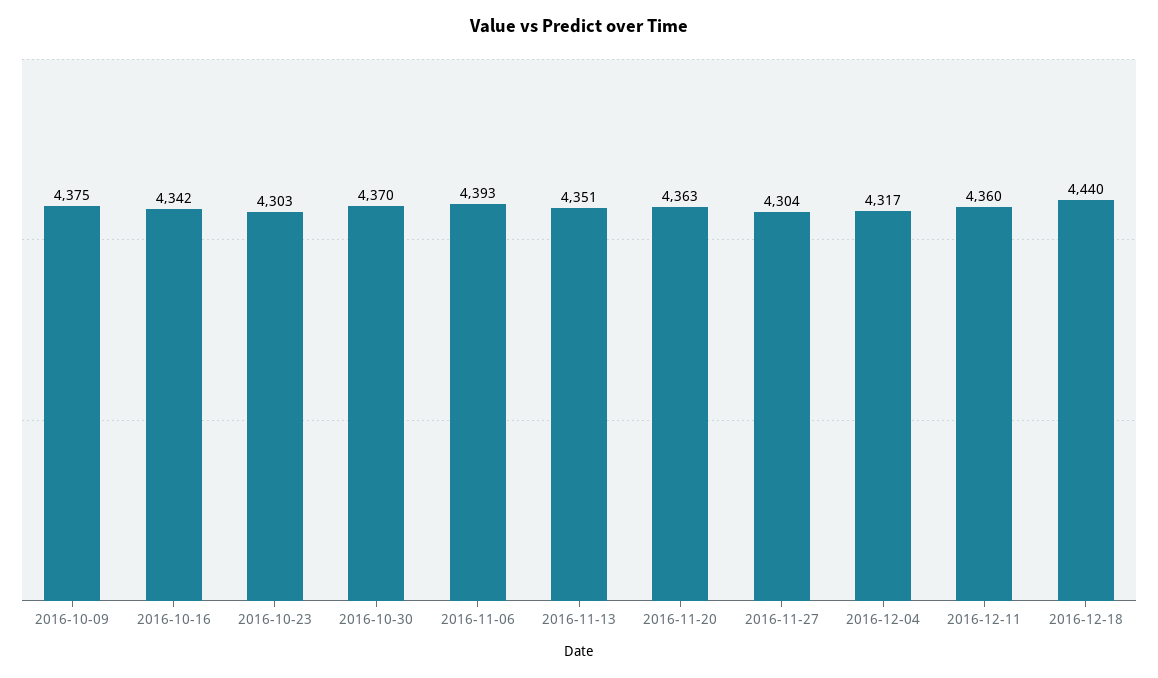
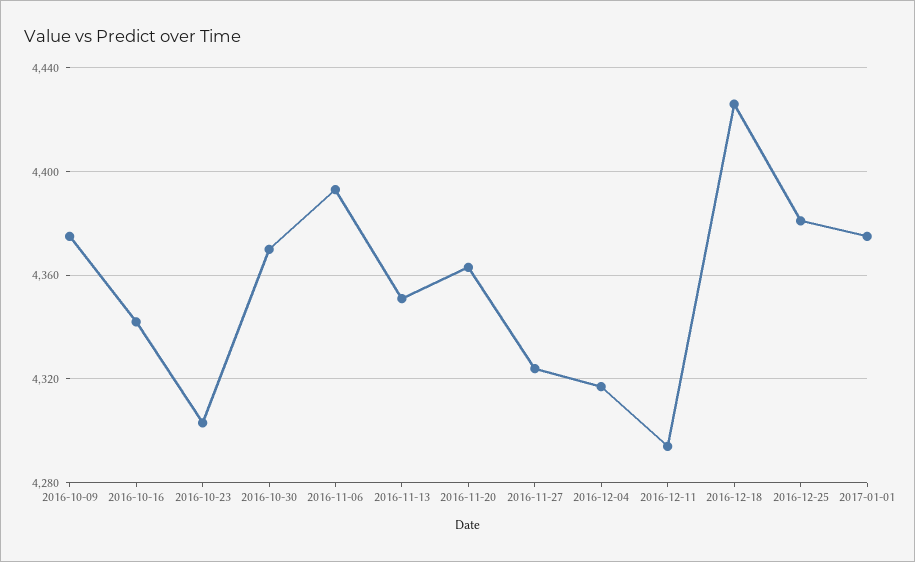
2016-11-27: 4304 -> 4325
2016-12-11: 4360 -> 4295
2016-12-18: 4440 -> 4425
2016-12-25: none -> 4380
2017-01-01: none -> 4375

